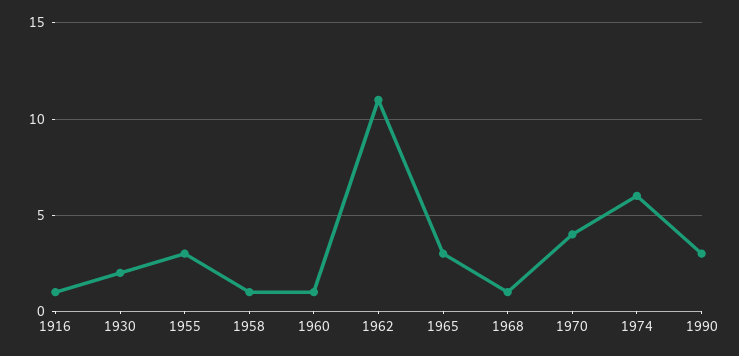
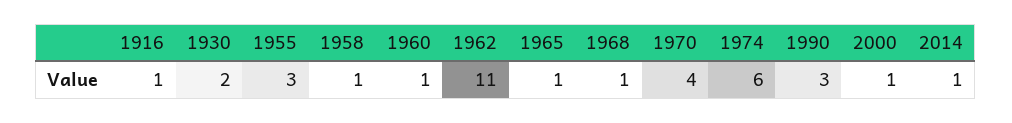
1965: 3 -> 1
2000: none -> 1
2014: none -> 1

